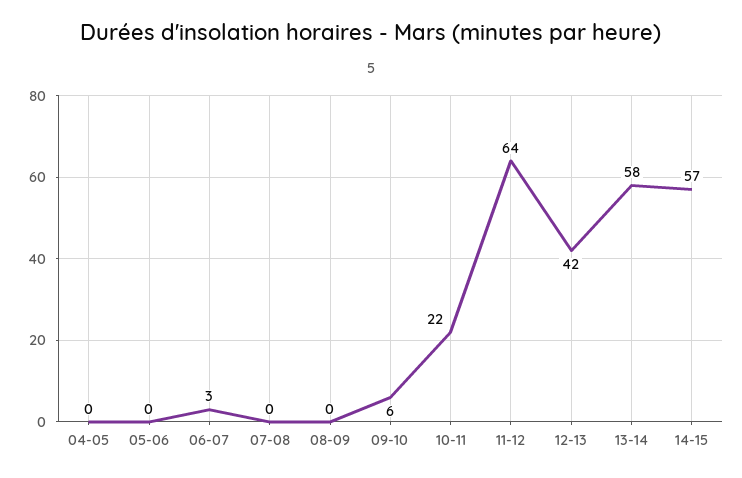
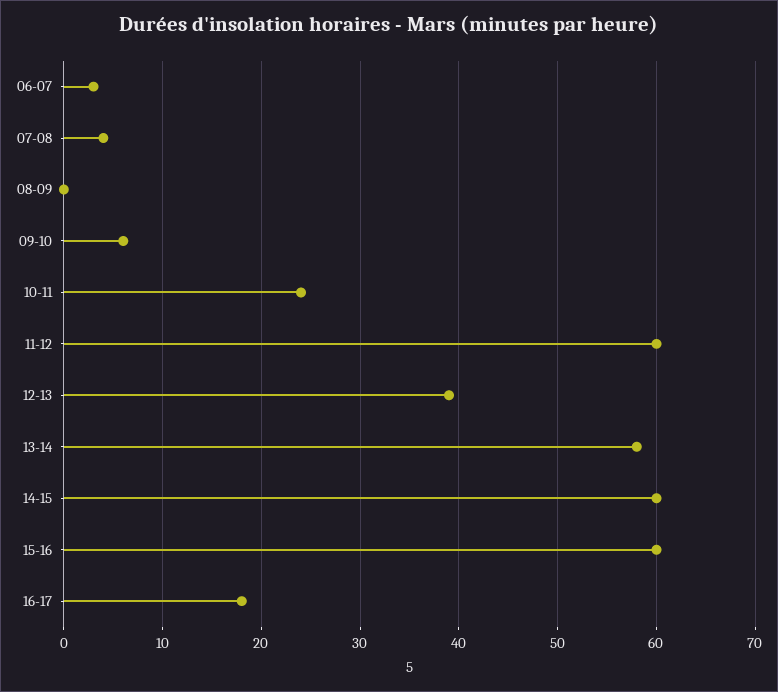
04-05: 0 -> none
05-06: 0 -> none
07-08: 0 -> 4
10-11: 22 -> 24
11-12: 64 -> 60
12-13: 42 -> 39
14-15: 57 -> 60
15-16: none -> 60
16-17: none -> 18

